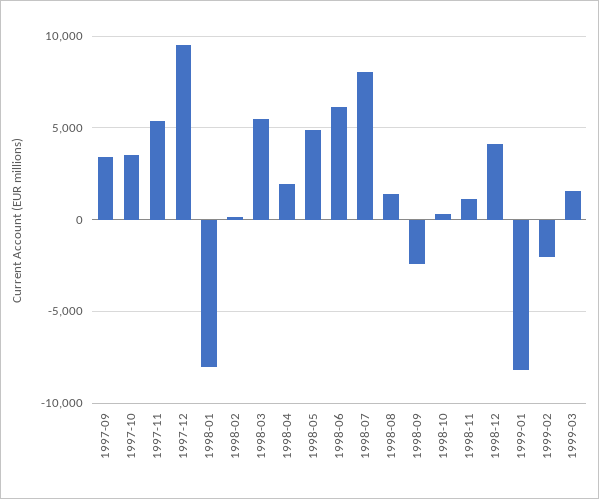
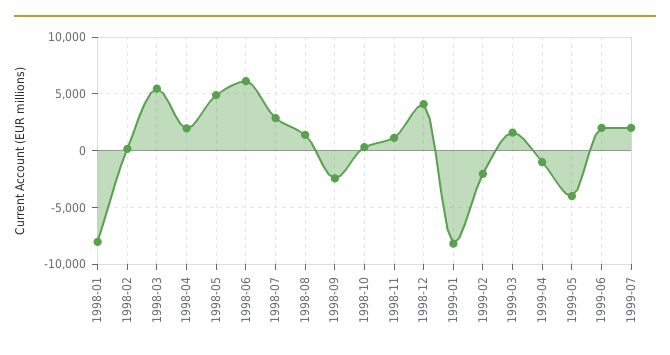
1997-09: 3500 -> none
1997-10: 3500 -> none
1997-11: 5500 -> none
1997-12: 9500 -> none
1998-07: 8000 -> 3000
1999-04: none -> -1000
1999-05: none -> -4000
1999-06: none -> 2000
1999-07: none -> 2000

